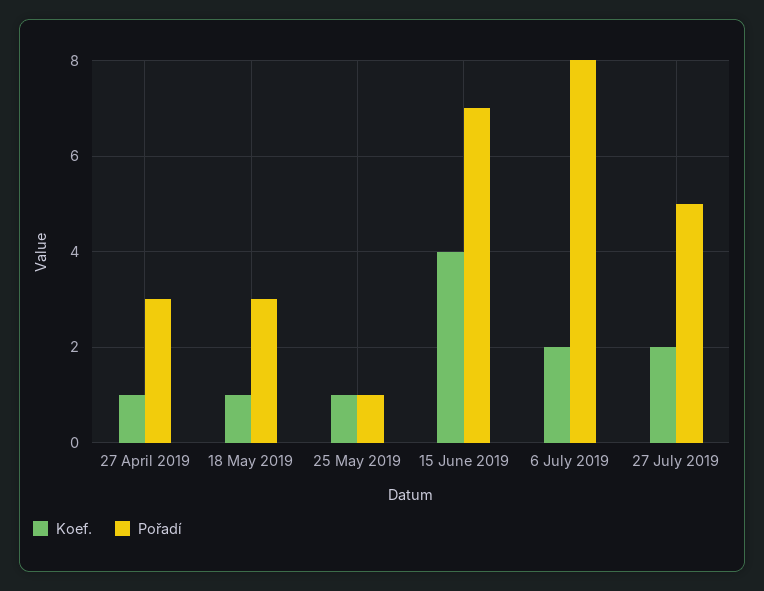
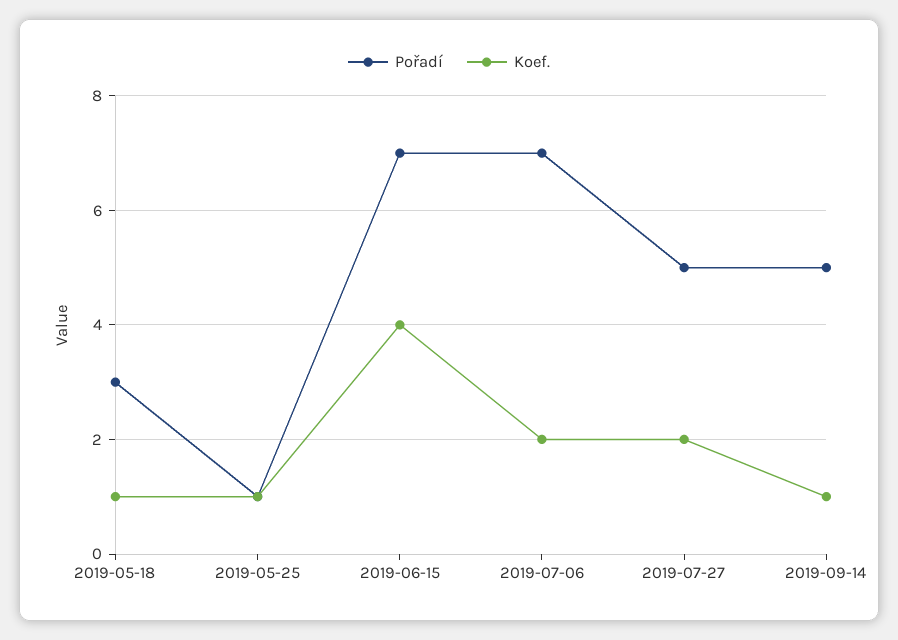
Koef., 27 April 2019: 1 -> none
Pořadí, 27 April 2019: 3 -> none
Pořadí, 6 July 2019: 8 -> 7
Pořadí, 2019-09-14: none -> 5
Koef., 2019-09-14: none -> 1

